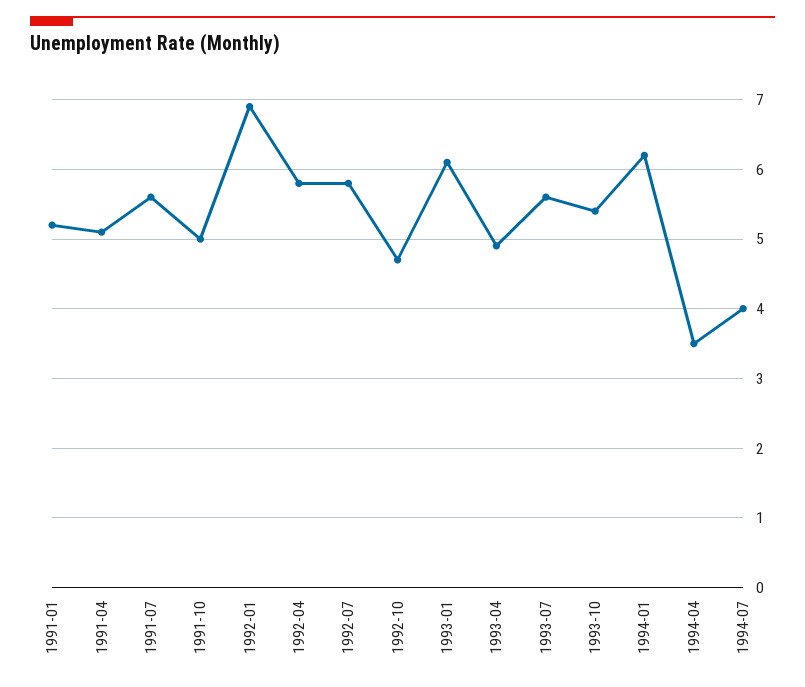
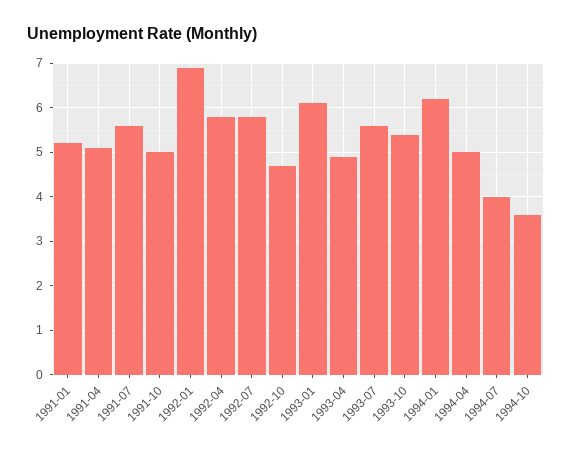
1994-04: 3.5 -> 5
1994-10: none -> 3.5

